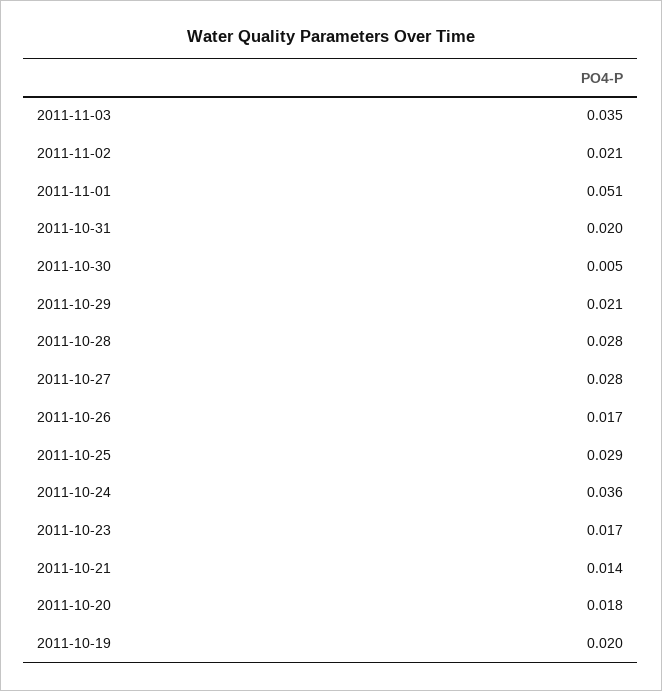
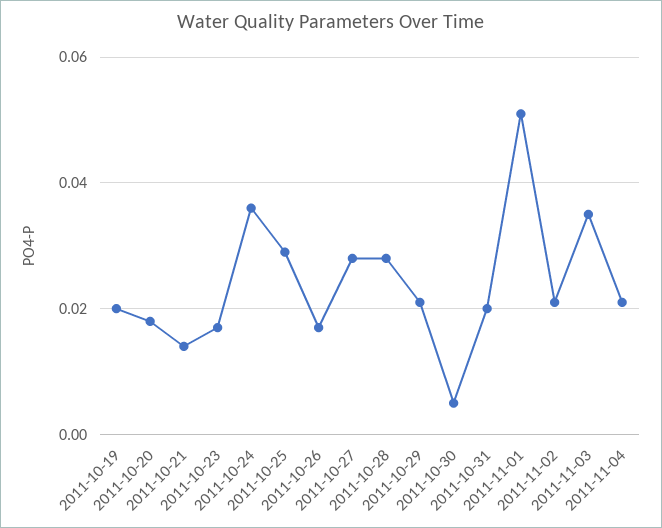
2011-11-04: none -> 0.02

